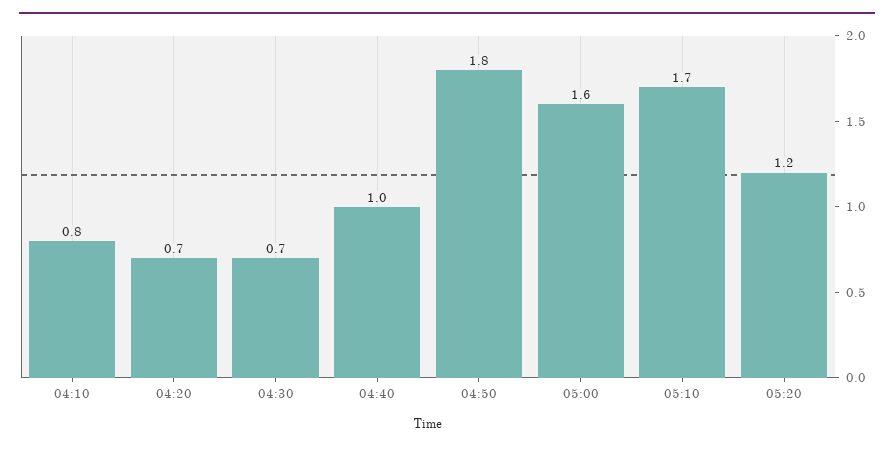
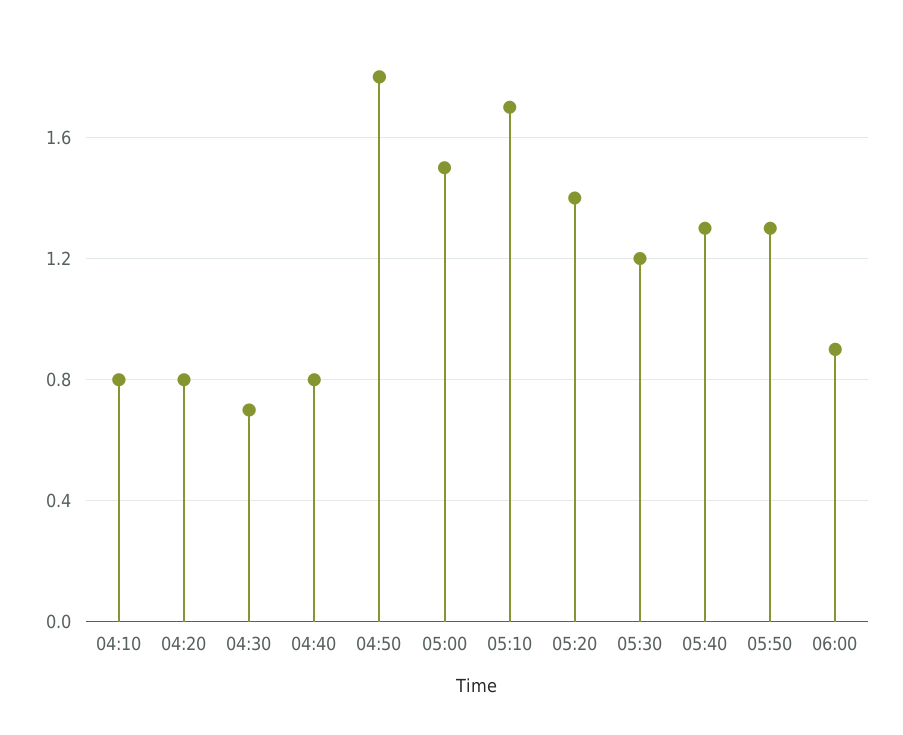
04:20: 0.7 -> 0.8
04:40: 1 -> 0.8
05:00: 1.6 -> 1.5
05:20: 1.2 -> 1.4
05:30: none -> 1.2
05:40: none -> 1.3
05:50: none -> 1.3
06:00: none -> 0.9

